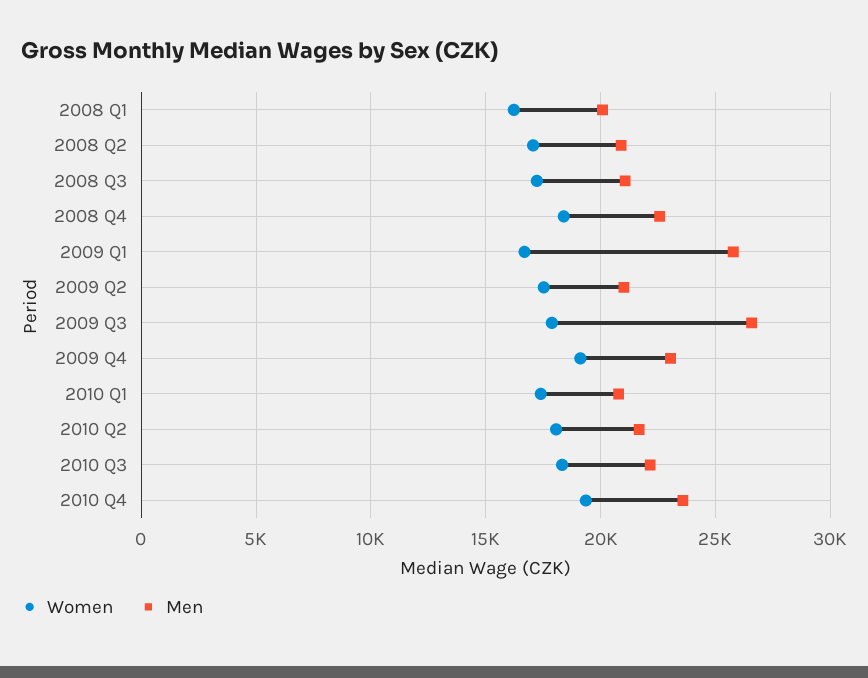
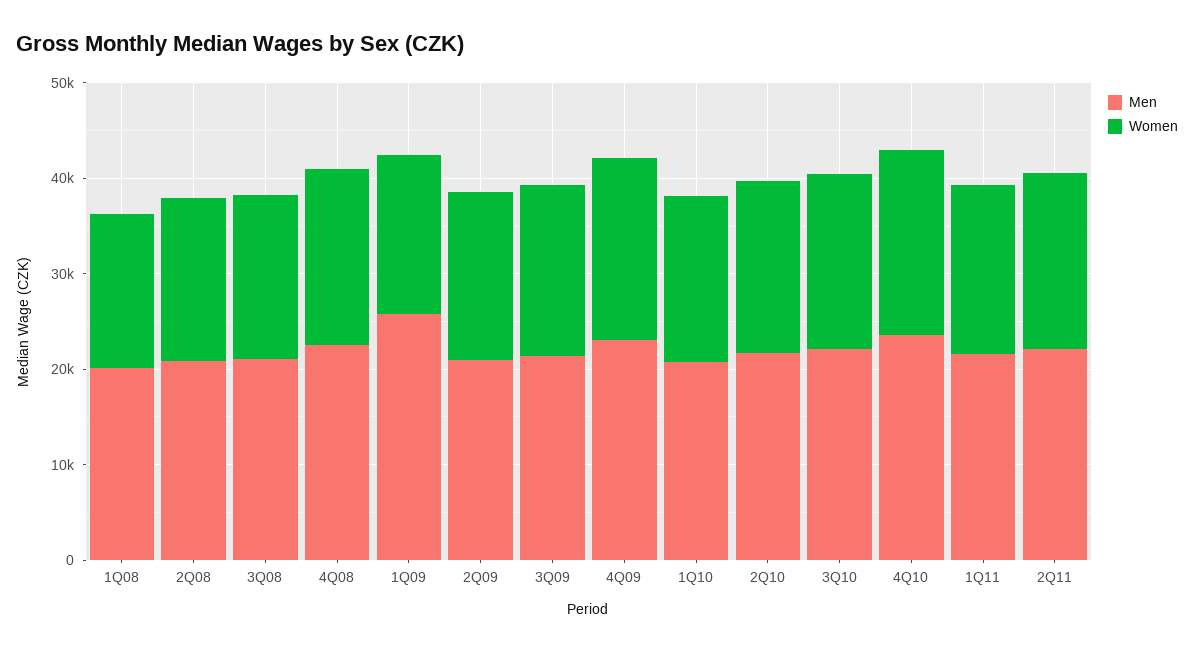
Men, 2009 Q3: 26500 -> 22000
Men, 1Q11: none -> 22000
Women, 1Q11: none -> 18000
Men, 2Q11: none -> 22000
Women, 2Q11: none -> 18000

